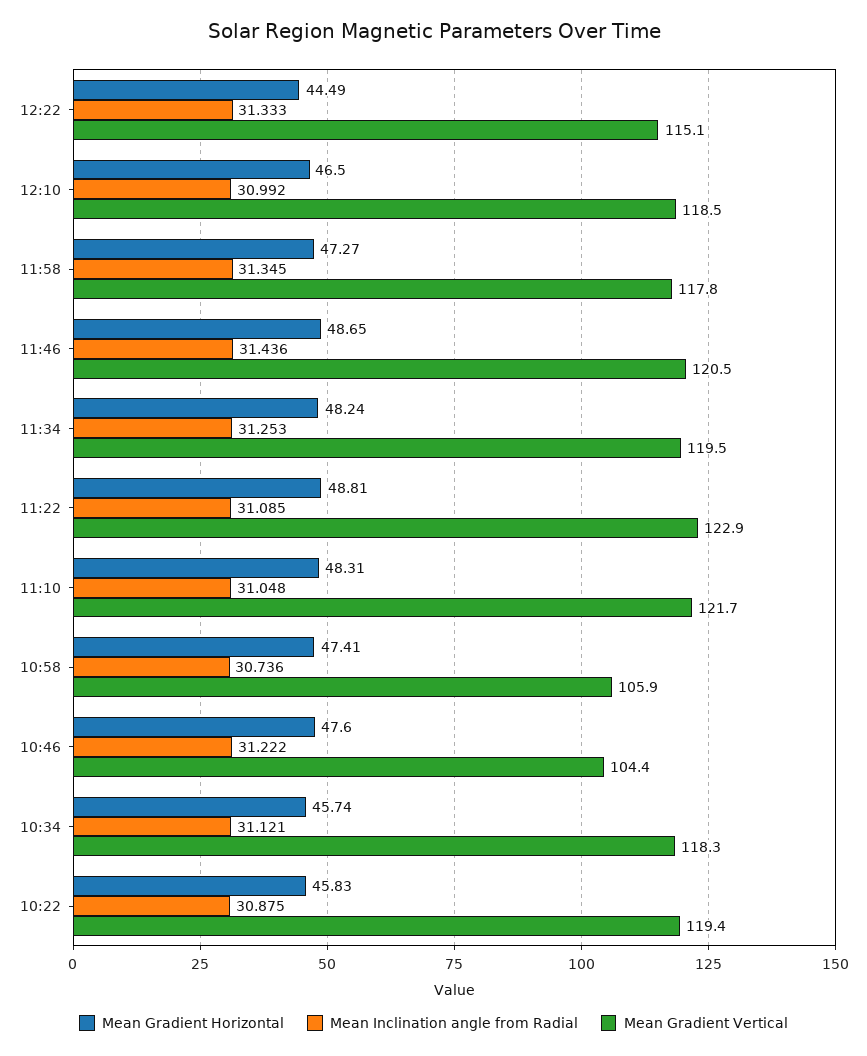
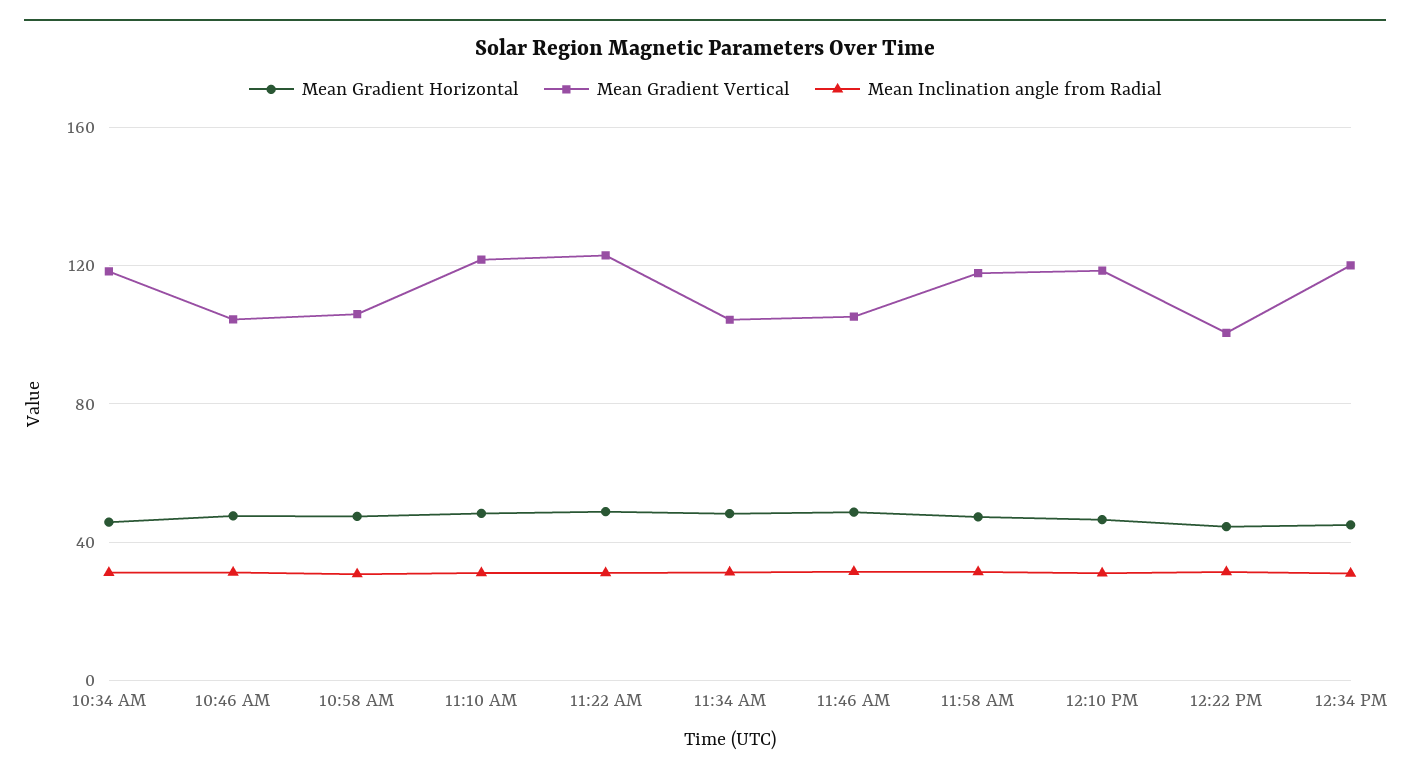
Mean Gradient Vertical, 12:22: 115.1 -> 100
Mean Gradient Vertical, 11:46: 120.5 -> 105
Mean Gradient Vertical, 11:34: 119.5 -> 105
Mean Gradient Horizontal, 10:22: 45.83 -> none
Mean Inclination angle from Radial, 10:22: 30.875 -> none
Mean Gradient Vertical, 10:22: 119.4 -> none
Mean Gradient Horizontal, 12:34 PM: none -> 45
Mean Gradient Vertical, 12:34 PM: none -> 120
Mean Inclination angle from Radial, 12:34 PM: none -> 30

